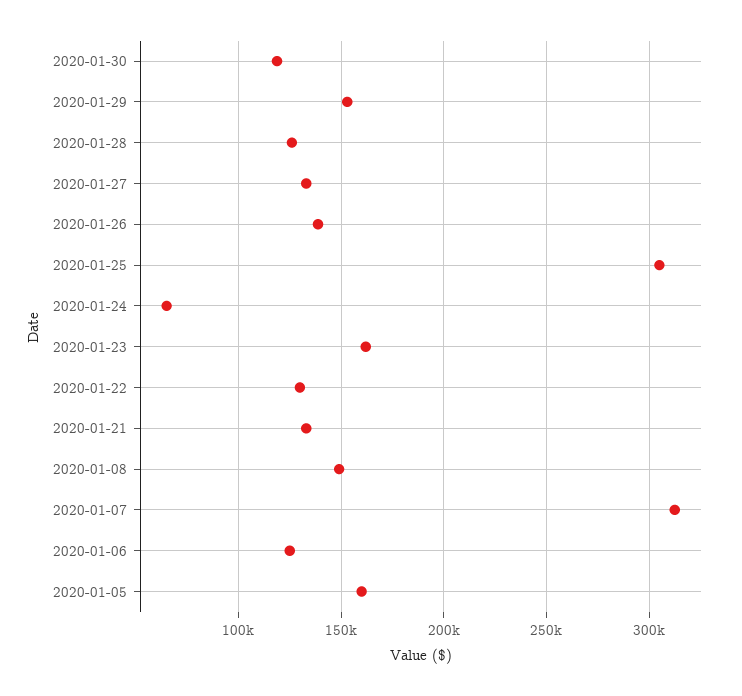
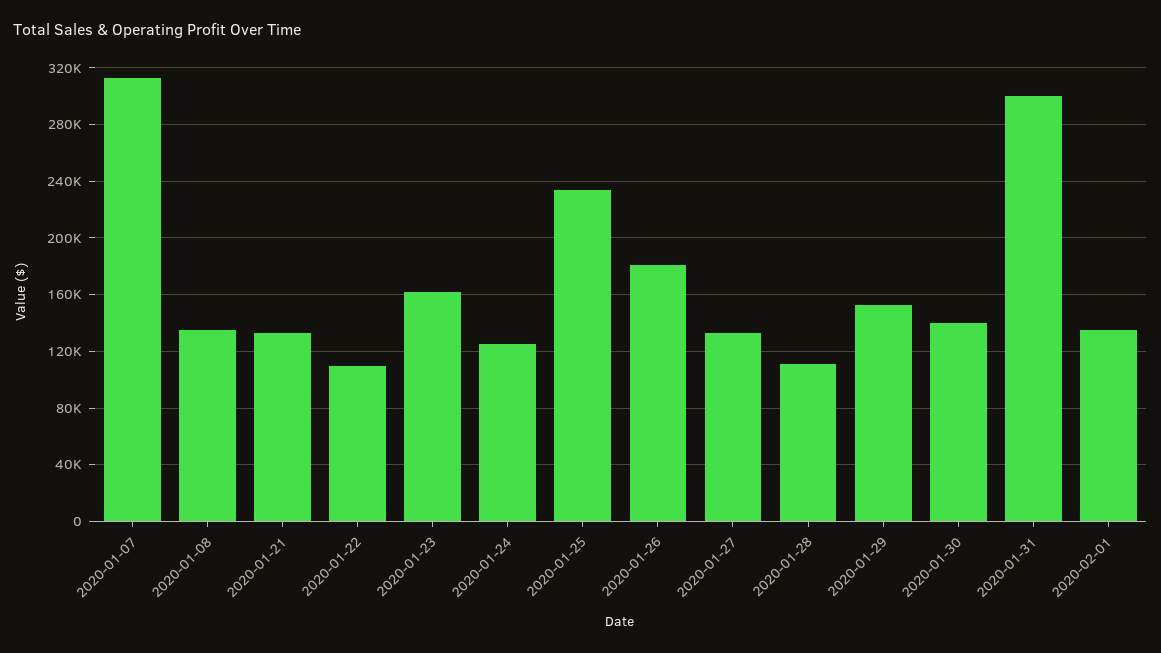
2020-01-30: 120000 -> 140000
2020-01-28: 125000 -> 110000
2020-01-26: 140000 -> 180000
2020-01-25: 305000 -> 235000
2020-01-24: 65000 -> 125000
2020-01-22: 130000 -> 110000
2020-01-08: 150000 -> 135000
2020-01-06: 125000 -> none
2020-01-05: 160000 -> none
2020-01-31: none -> 300000
2020-02-01: none -> 135000

